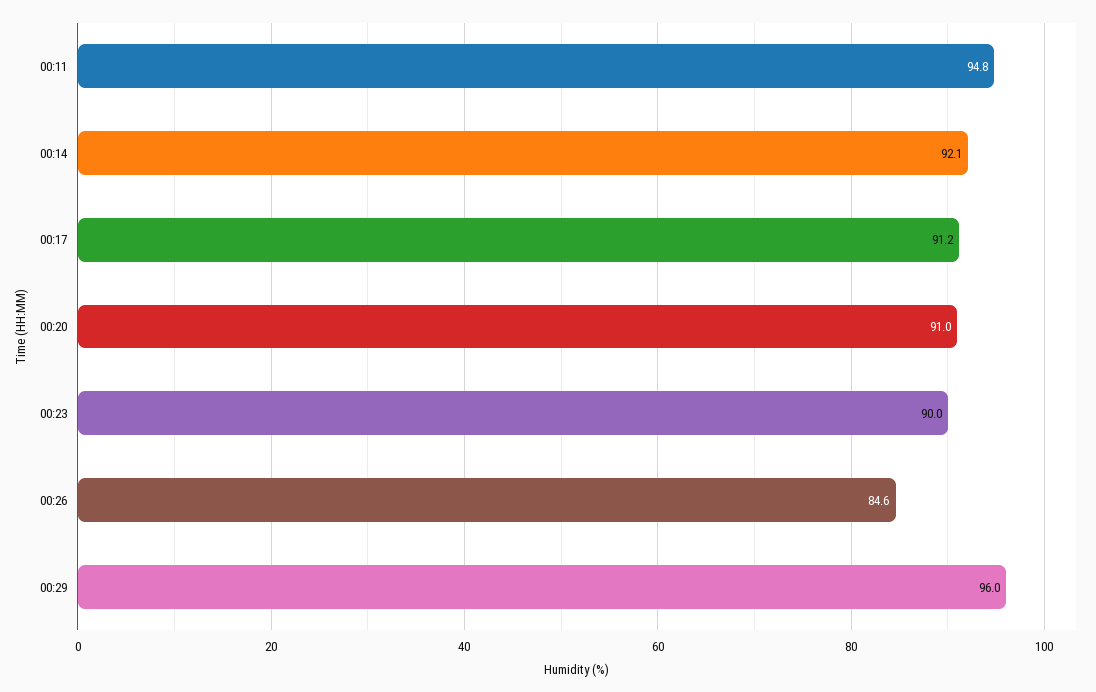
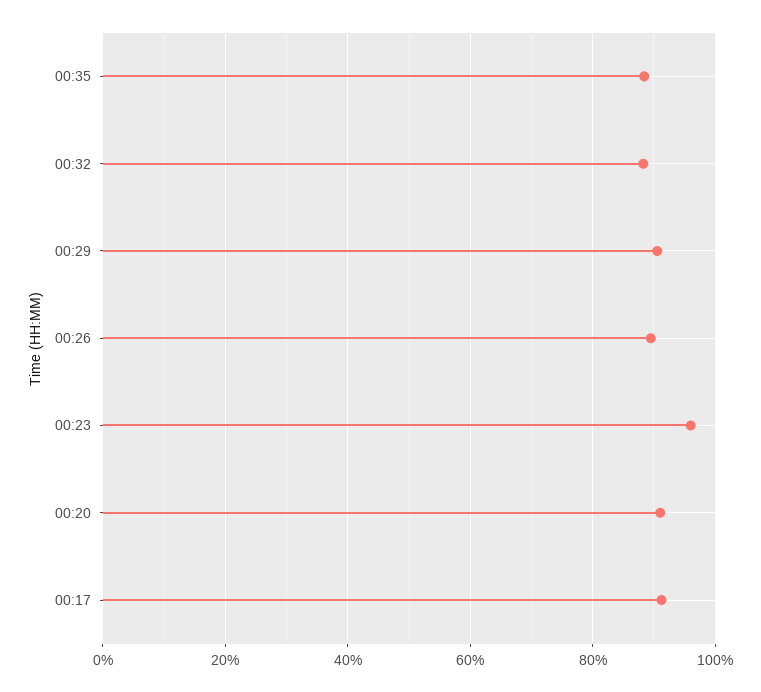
00:11: 94.8 -> none
00:14: 92.1 -> none
00:23: 90 -> 96
00:26: 84.6 -> 90
00:29: 96 -> 90
00:35: none -> 88
00:32: none -> 88

